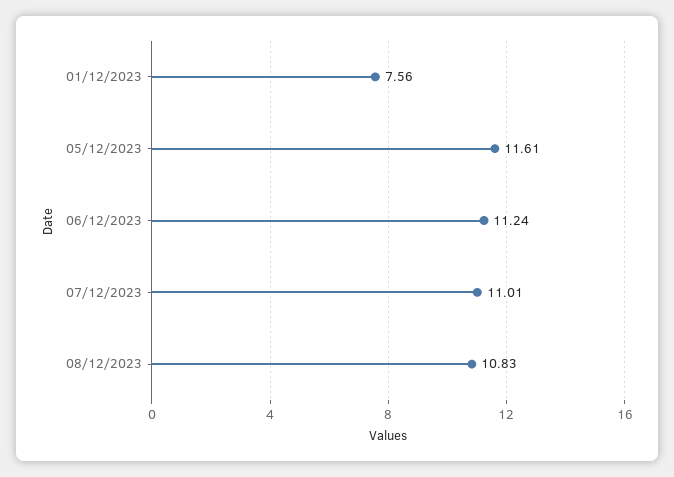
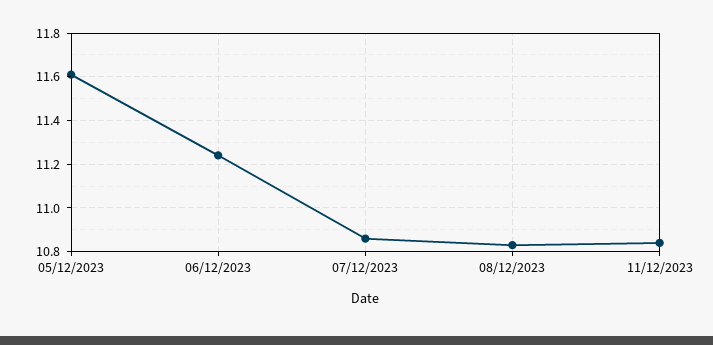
01/12/2023: 7.56 -> none
07/12/2023: 11.01 -> 10.85
11/12/2023: none -> 10.85

